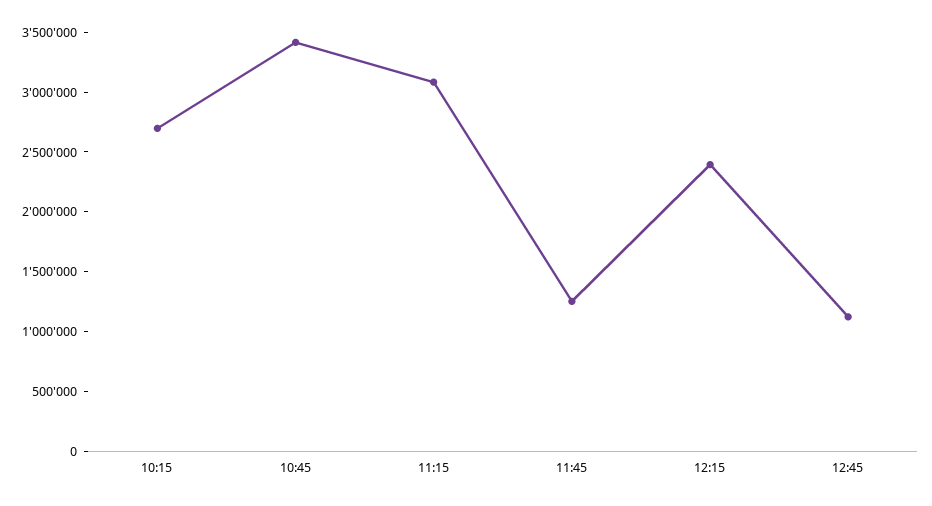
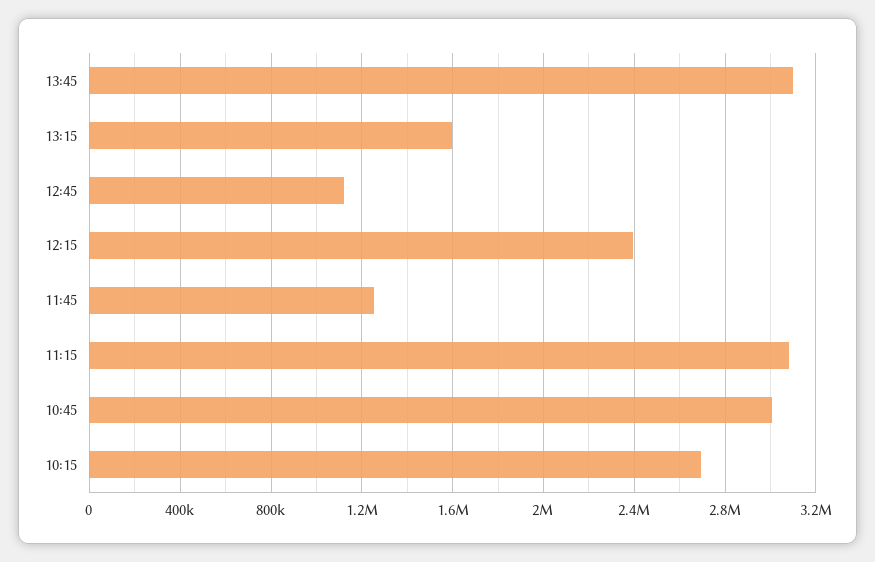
10:45: 3400000 -> 3000000
13:45: none -> 3100000
13:15: none -> 1600000

